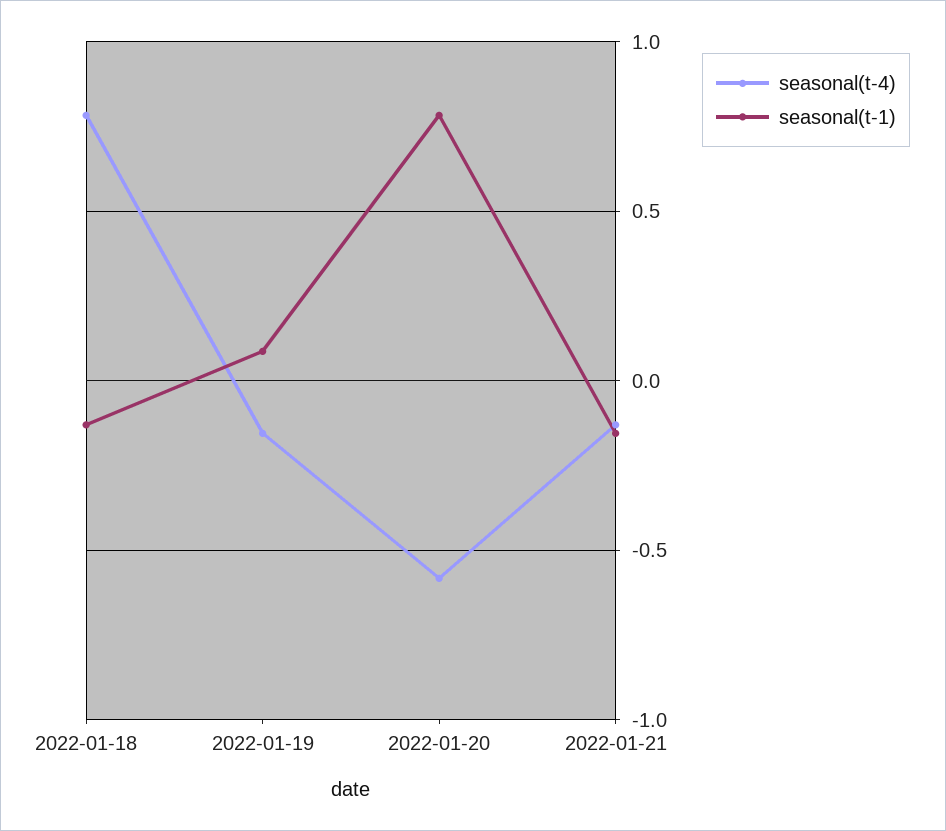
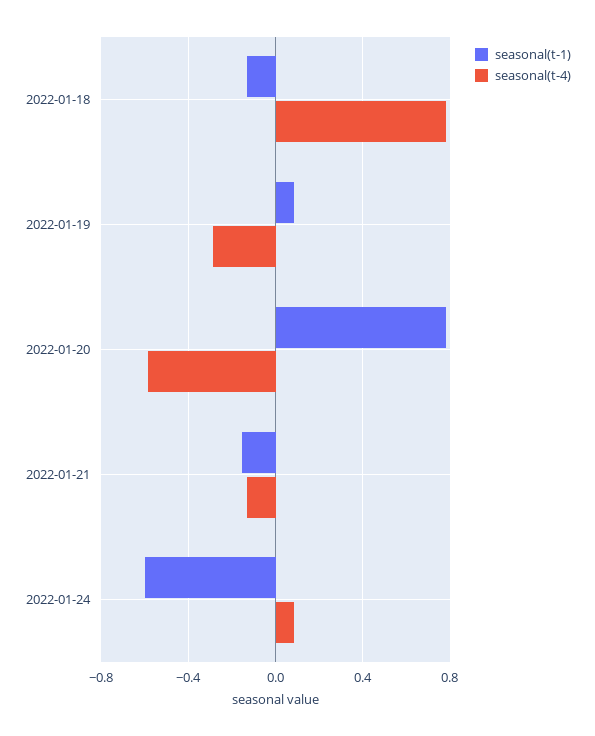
seasonal(t-4), 2022-01-19: -0.15 -> -0.3
seasonal(t-1), 2022-01-24: none -> -0.6
seasonal(t-4), 2022-01-24: none -> 0.1

